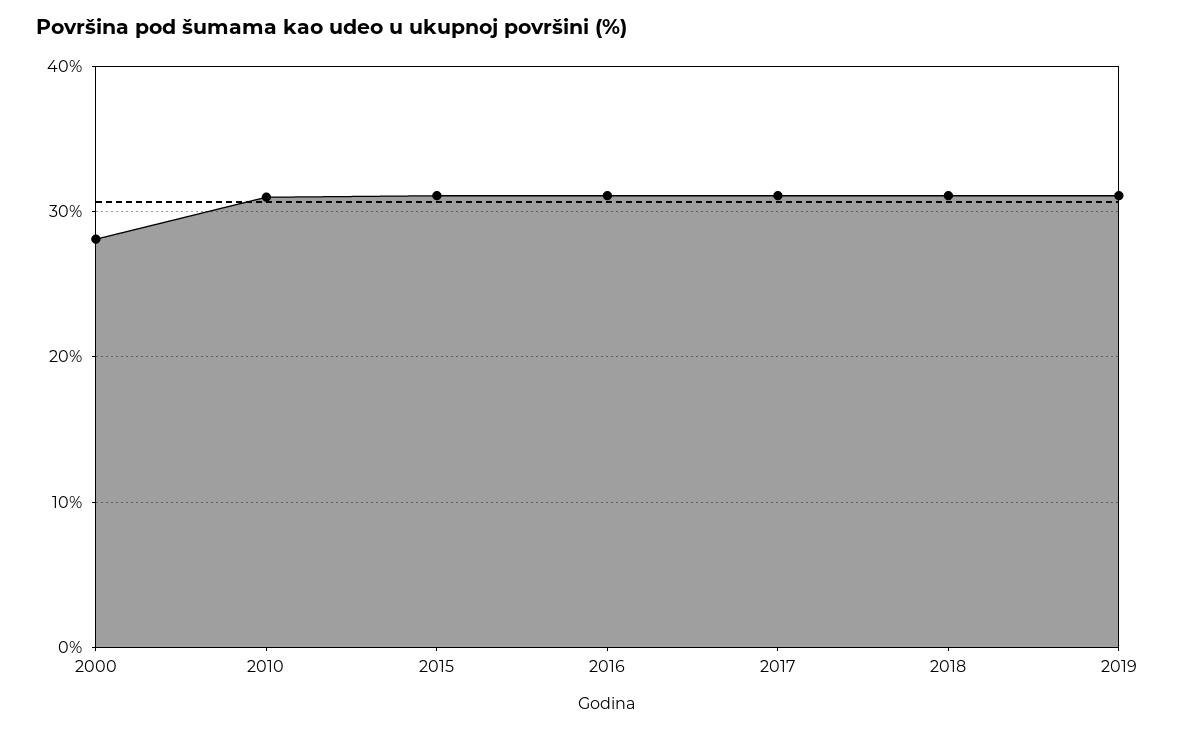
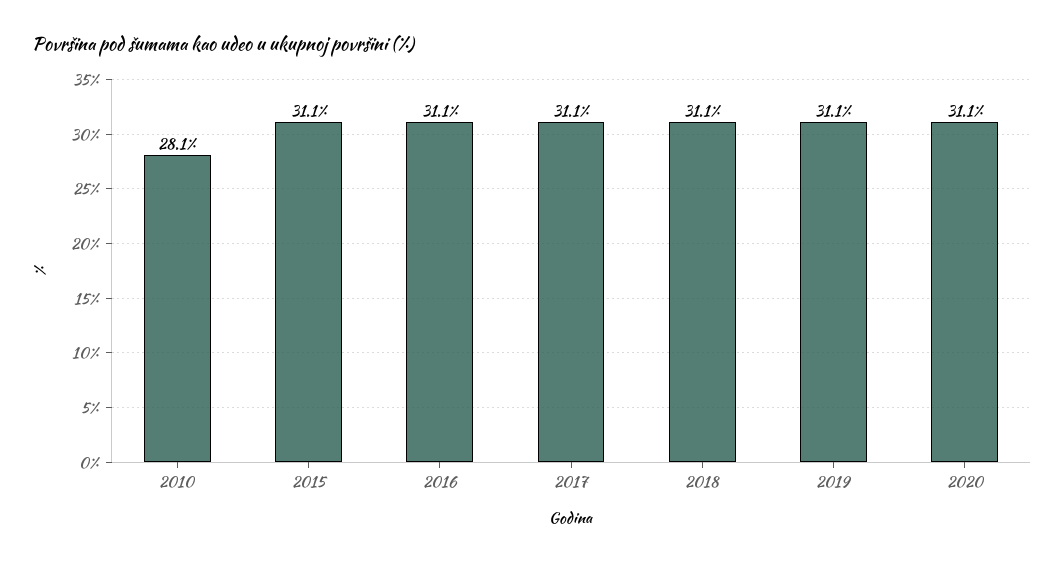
2000: 28 -> none
2010: 31 -> 28.1
2020: none -> 31.1

